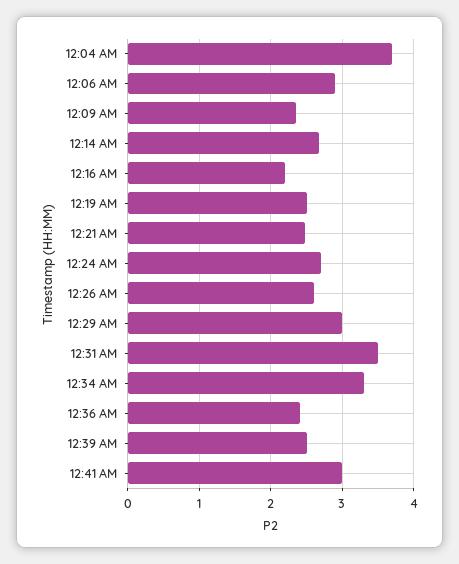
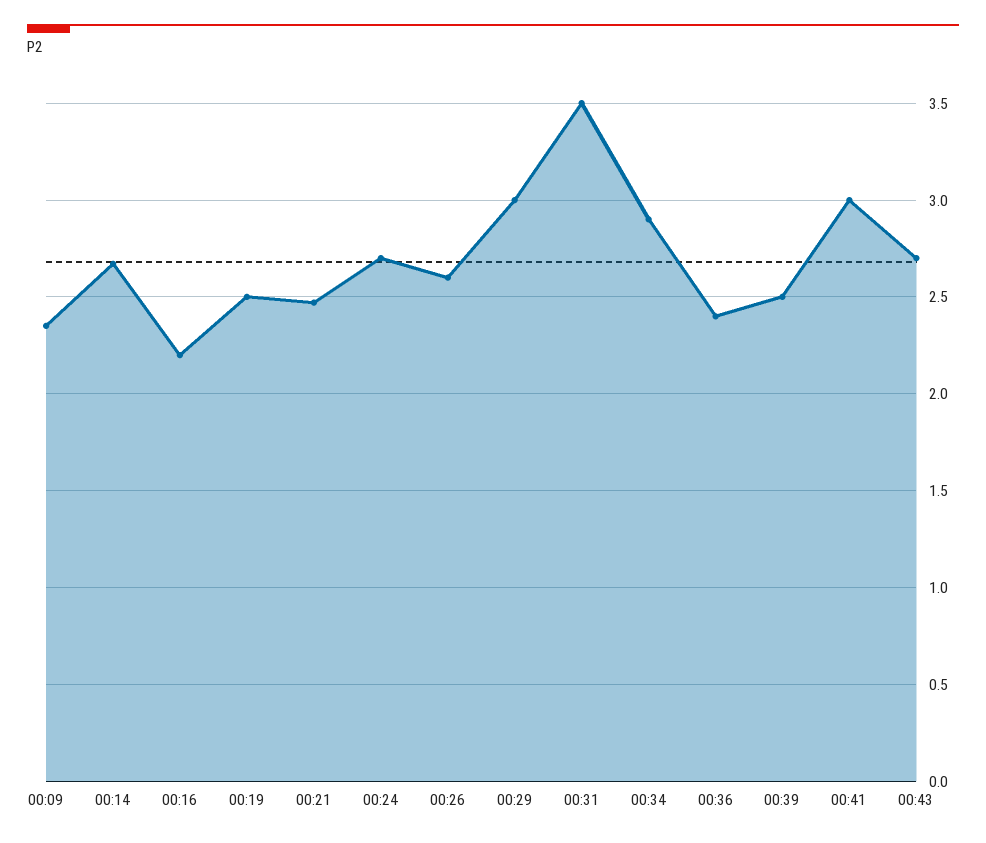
12:04 AM: 3.7 -> none
12:06 AM: 2.9 -> none
12:34 AM: 3.3 -> 2.9
00:43: none -> 2.7

